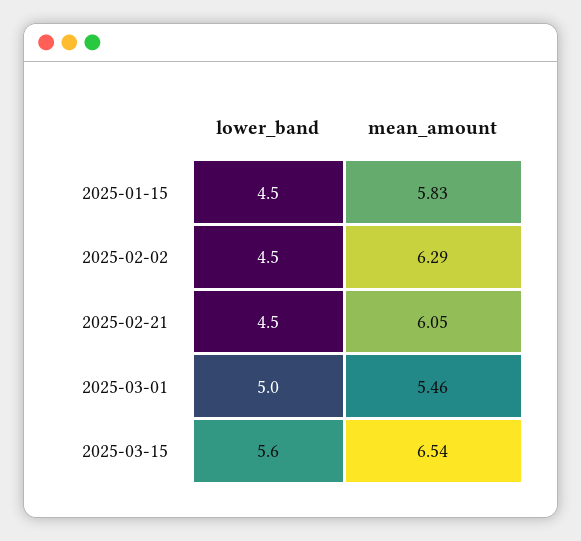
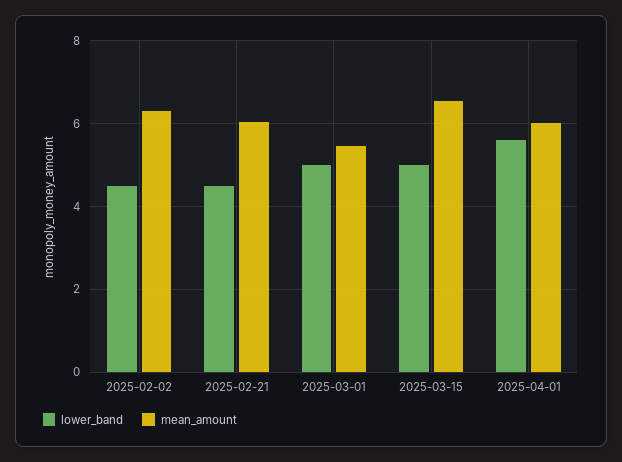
lower_band, 2025-01-15: 4.5 -> none
mean_amount, 2025-01-15: 5.83 -> none
lower_band, 2025-03-15: 5.6 -> 5
lower_band, 2025-04-01: none -> 5.6
mean_amount, 2025-04-01: none -> 6

